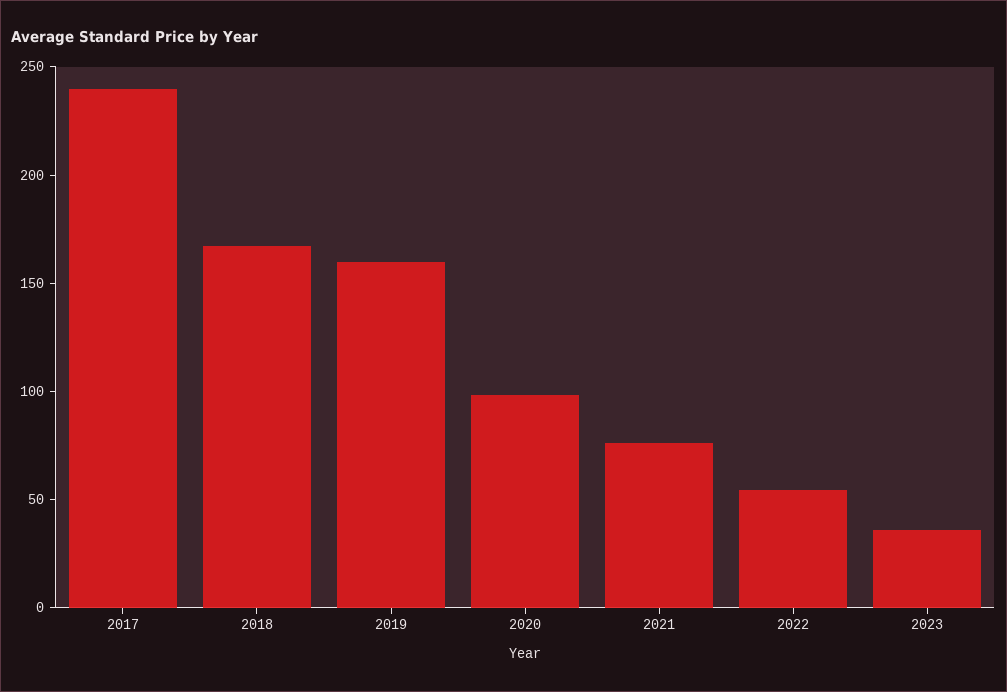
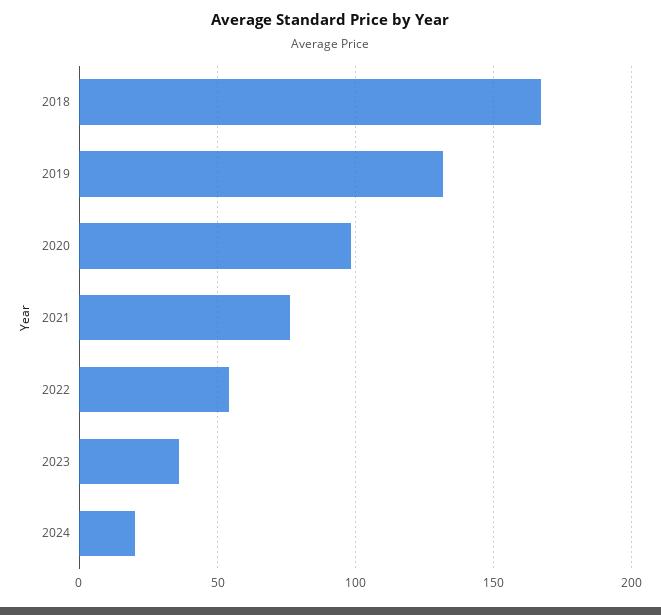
2017: 240 -> none
2019: 160 -> 130
2024: none -> 20

